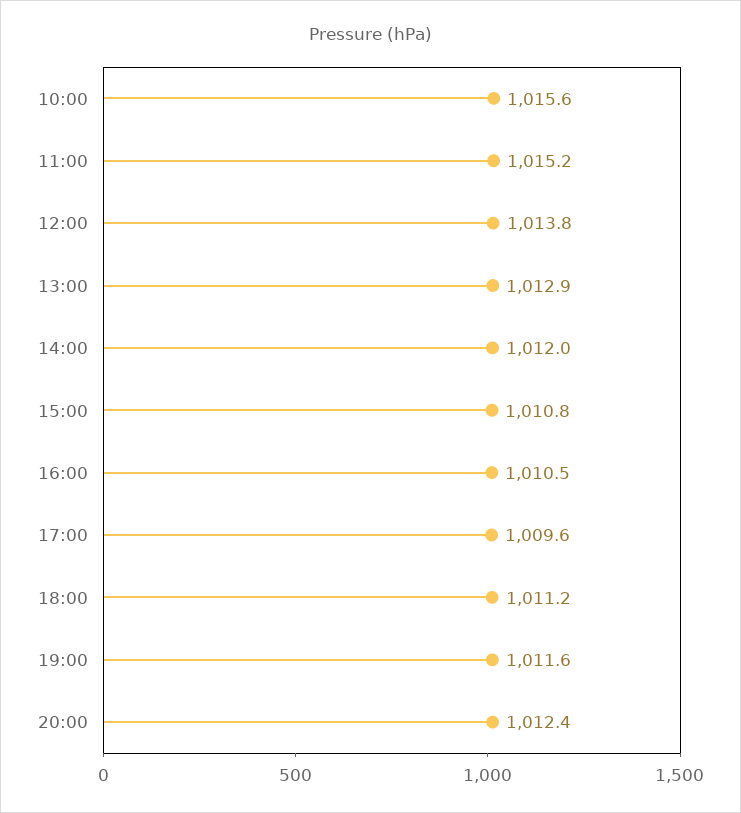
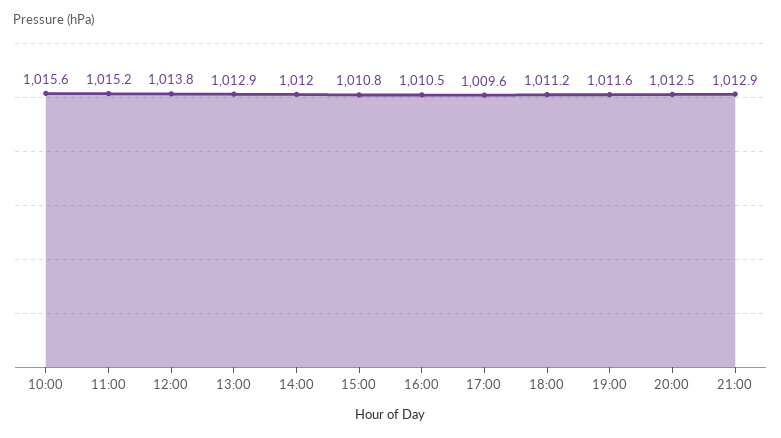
20:00: 1012.4 -> 1012.5
21:00: none -> 1012.9

